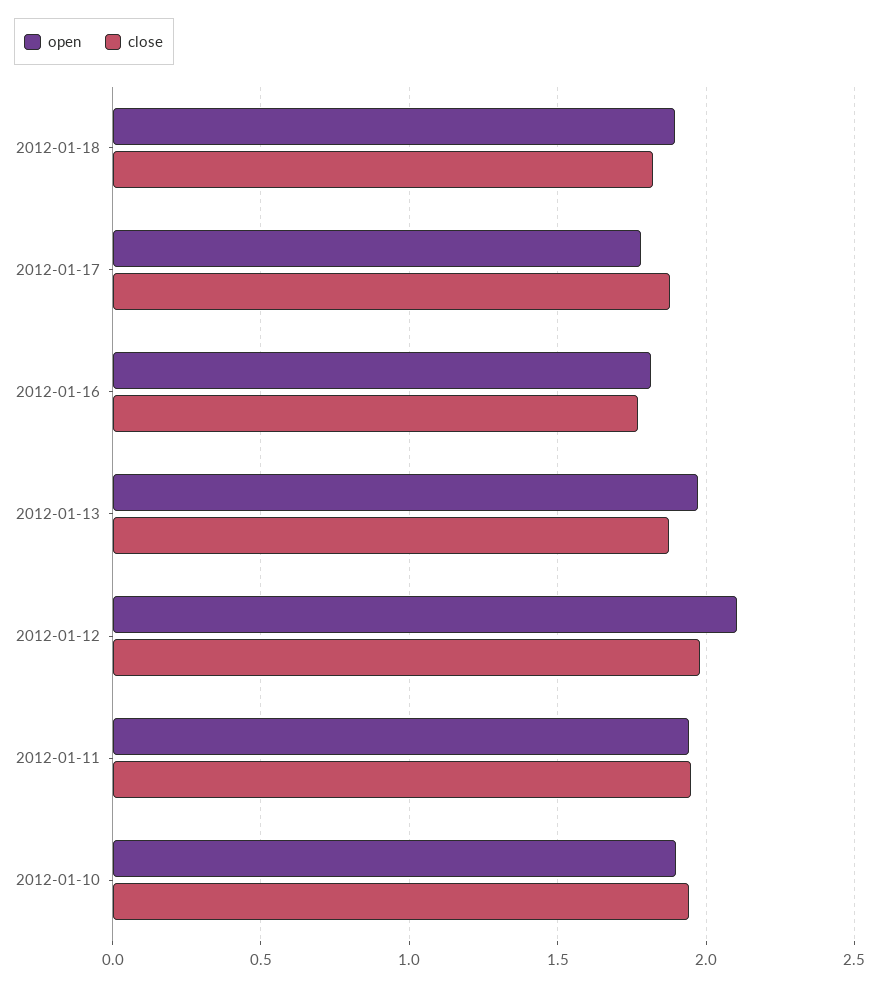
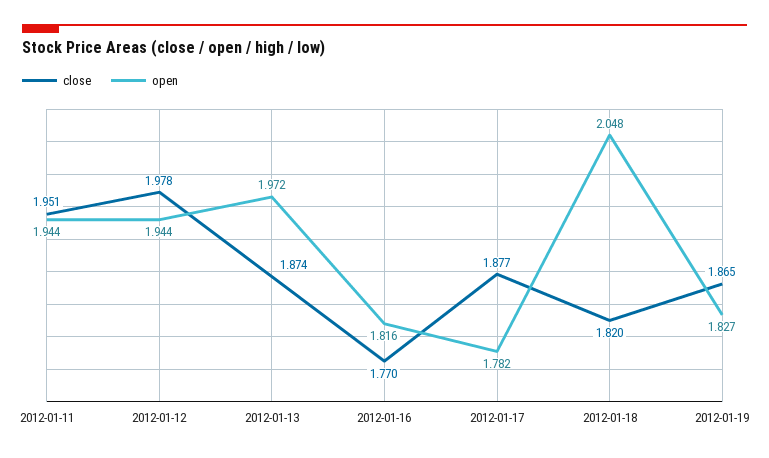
open, 2012-01-18: 1.9 -> 2.048
open, 2012-01-12: 2.1 -> 1.944
open, 2012-01-10: 1.9 -> none
close, 2012-01-10: 1.95 -> none
close, 2012-01-19: none -> 1.865
open, 2012-01-19: none -> 1.827

